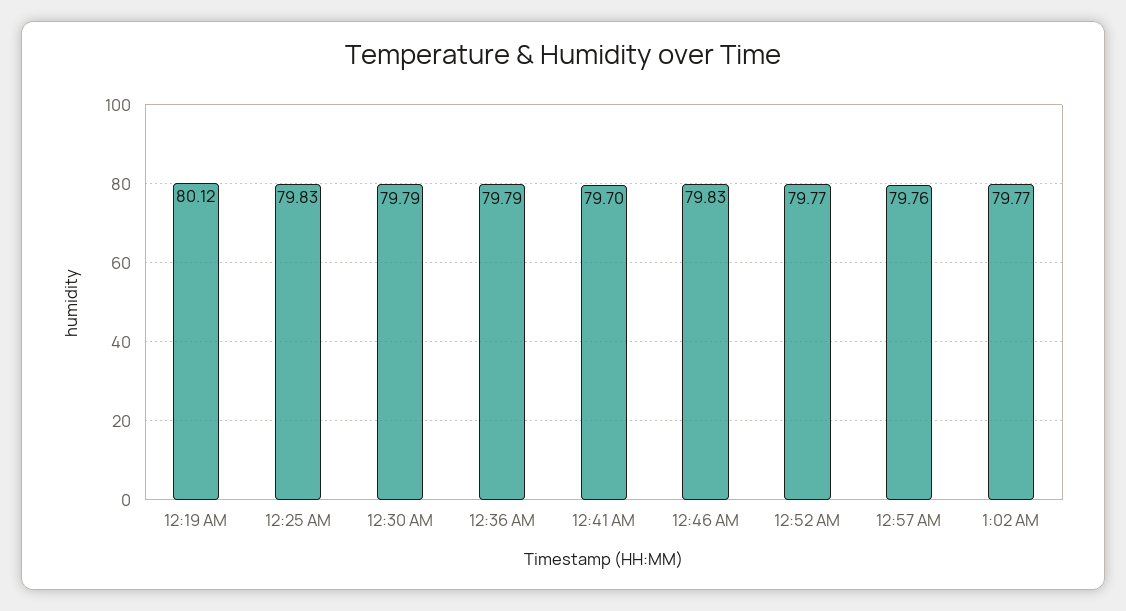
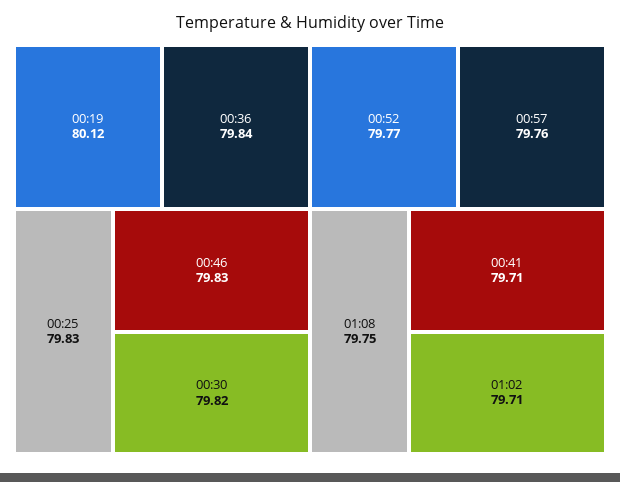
12:30 AM: 79.79 -> 79.82
12:36 AM: 79.79 -> 79.84
12:41 AM: 79.7 -> 79.71
1:02 AM: 79.77 -> 79.71
01:08: none -> 79.75

